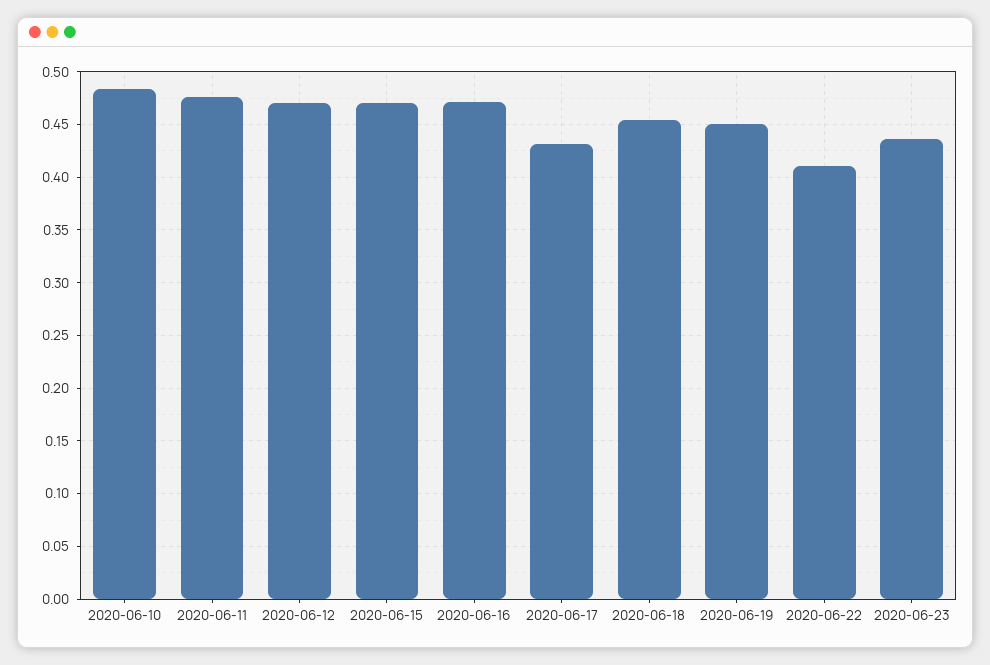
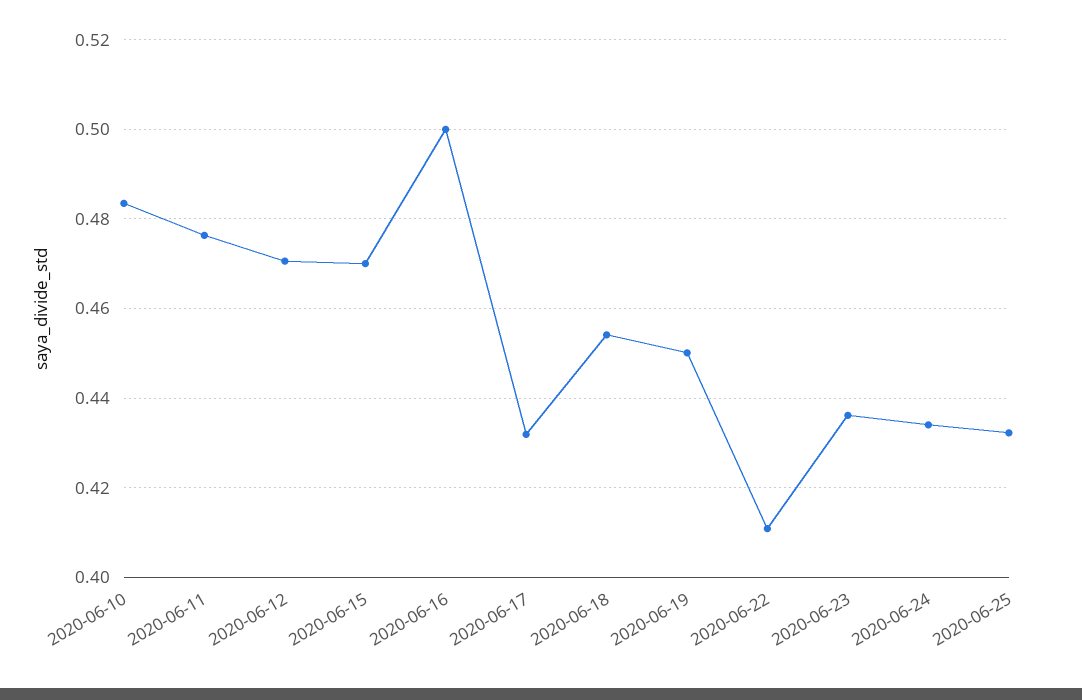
2020-06-16: 0.47 -> 0.5
2020-06-24: none -> 0.434
2020-06-25: none -> 0.432

